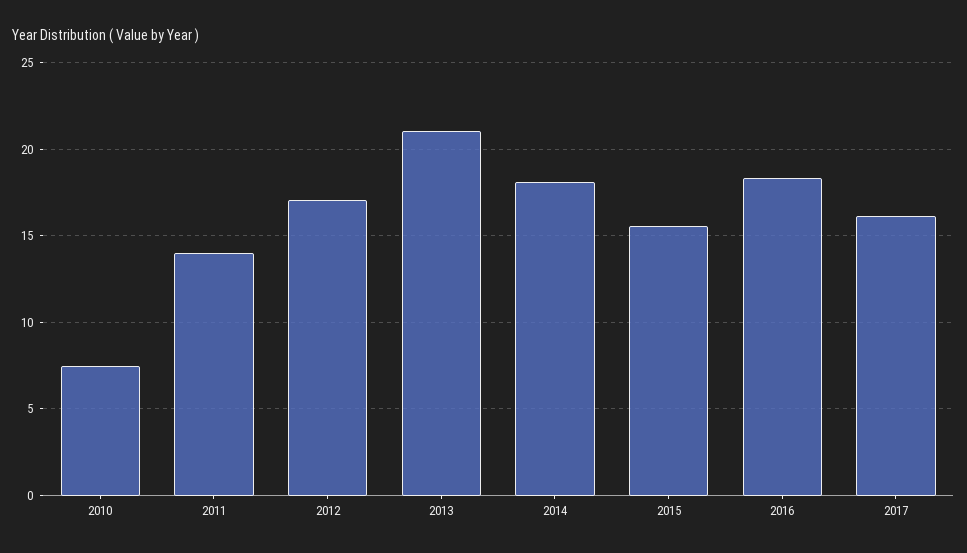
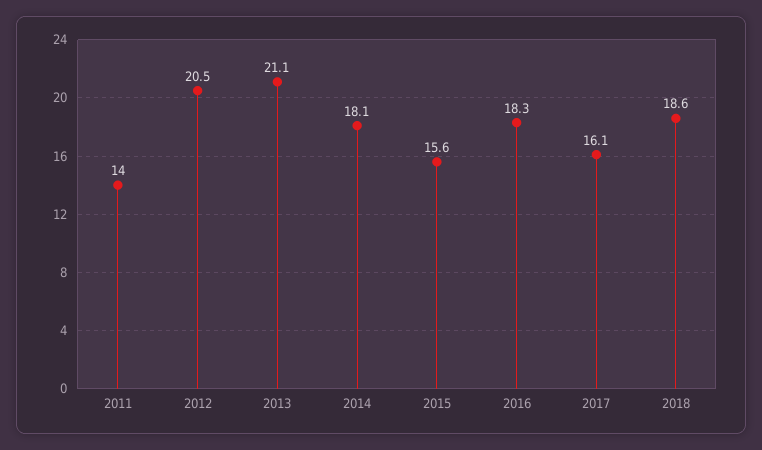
2010: 7.5 -> none
2012: 17 -> 20.5
2018: none -> 18.6

